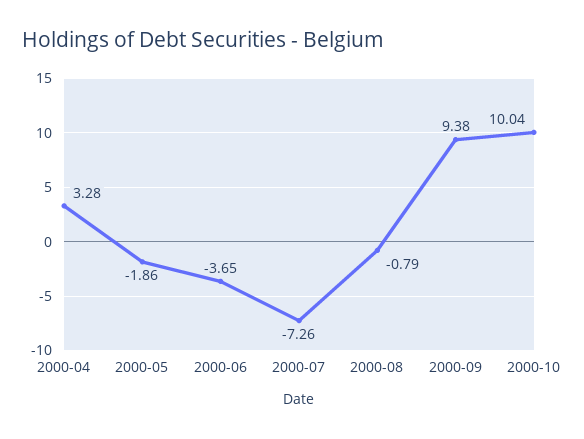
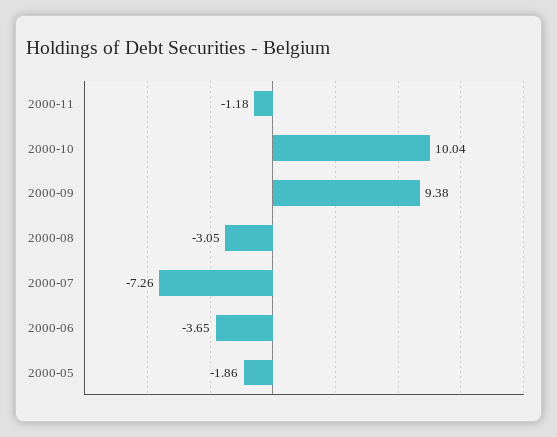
2000-04: 3.28 -> none
2000-08: -0.79 -> -3.05
2000-11: none -> -1.18

